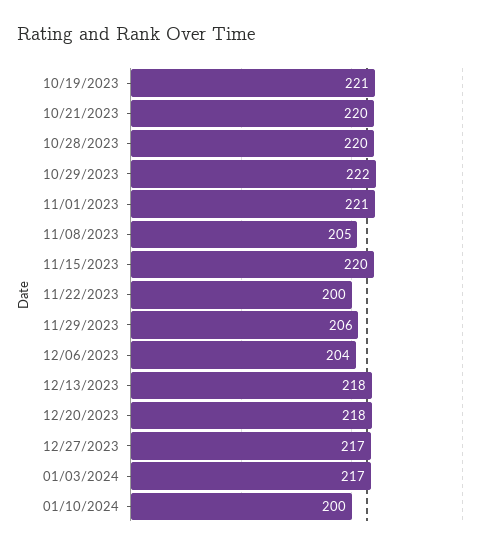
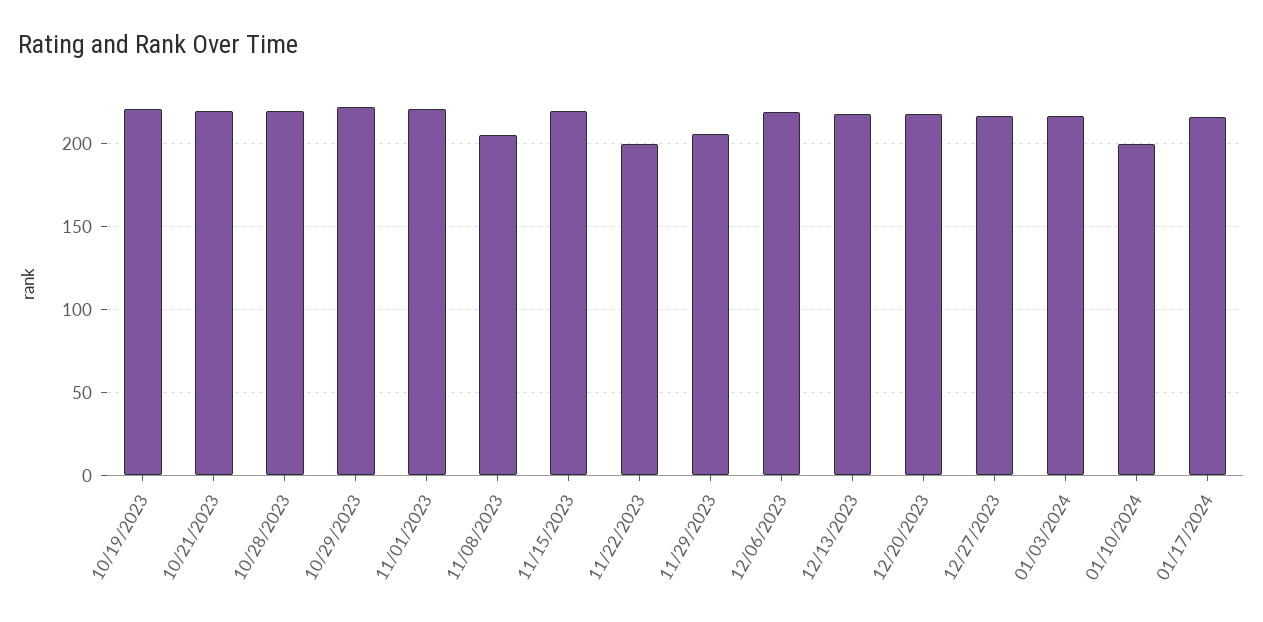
12/06/2023: 204 -> 220
01/17/2024: none -> 215

